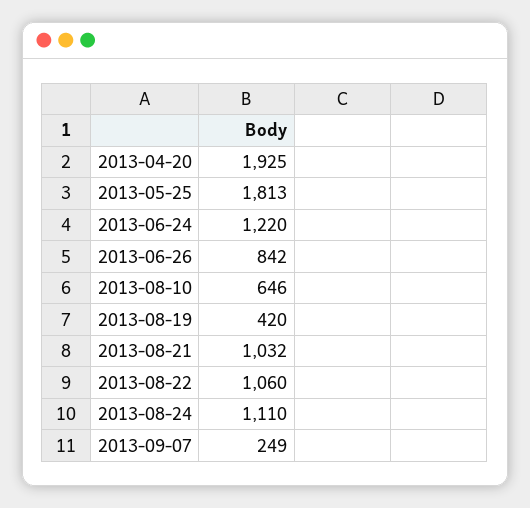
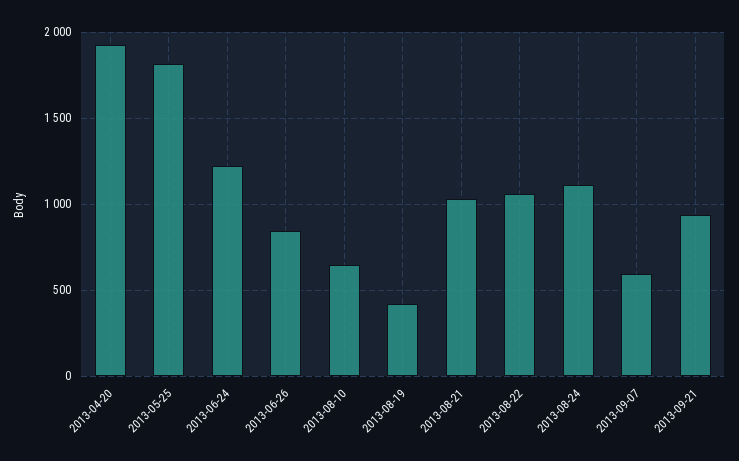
2013-09-07: 249 -> 600
2013-09-21: none -> 950

